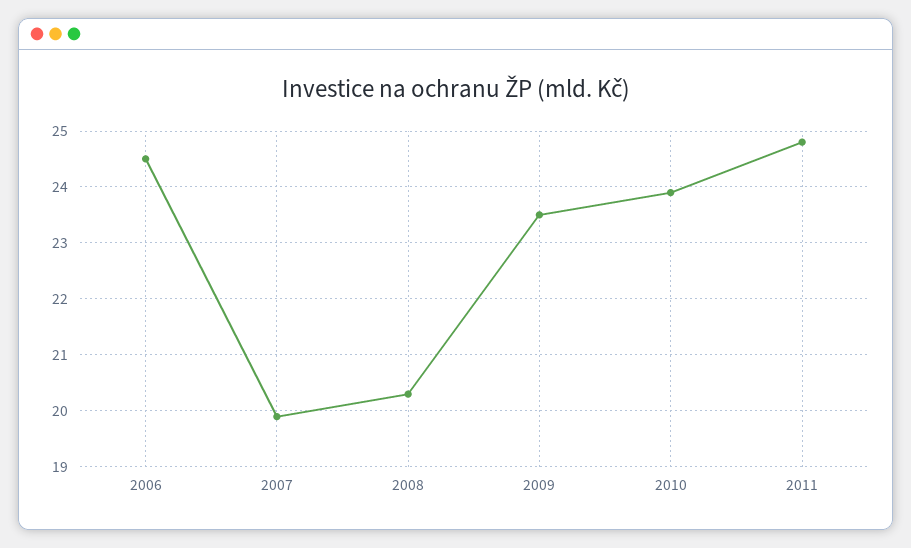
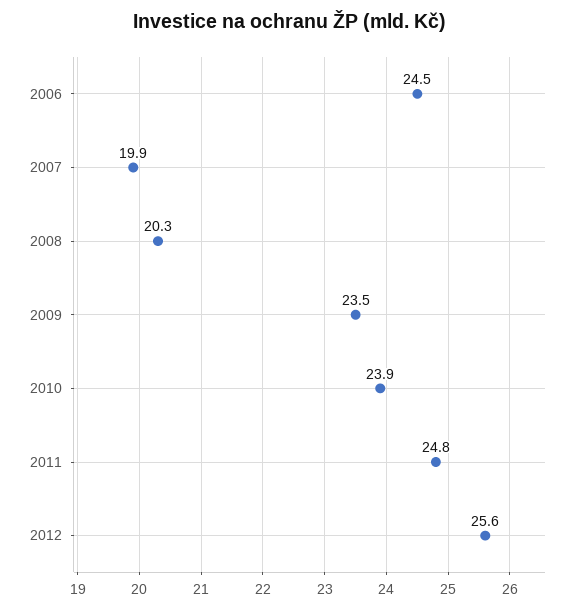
2012: none -> 25.6

